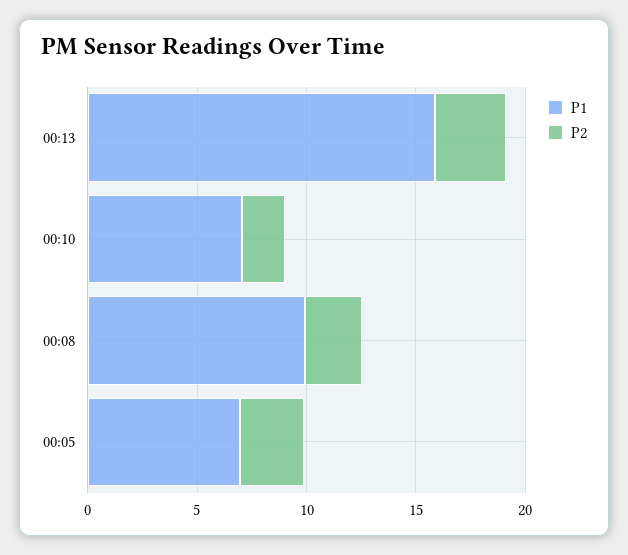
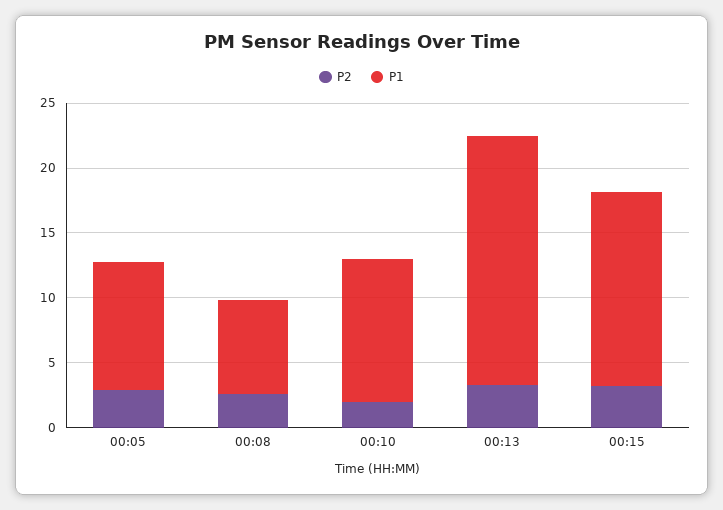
P1, 00:13: 16 -> 19
P1, 00:10: 7 -> 11
P1, 00:08: 10 -> 7
P1, 00:05: 7 -> 10
P2, 00:15: none -> 3
P1, 00:15: none -> 15

